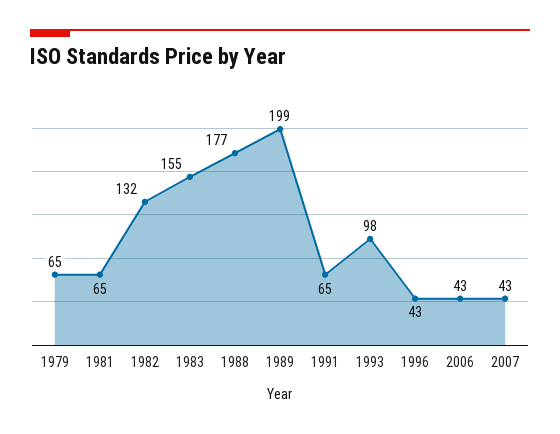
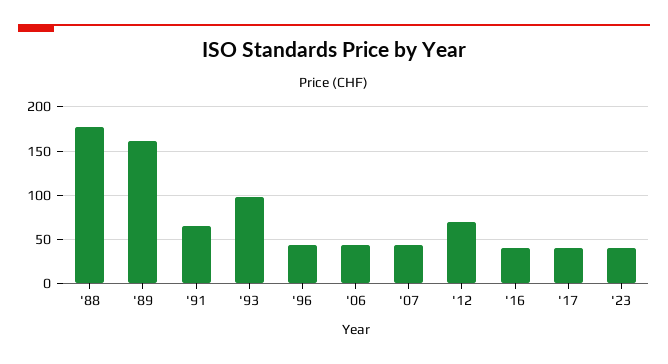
1979: 65 -> none
1981: 65 -> none
1982: 132 -> none
1983: 155 -> none
1989: 199 -> 160
'12: none -> 70
'16: none -> 40
'17: none -> 40
'23: none -> 40

